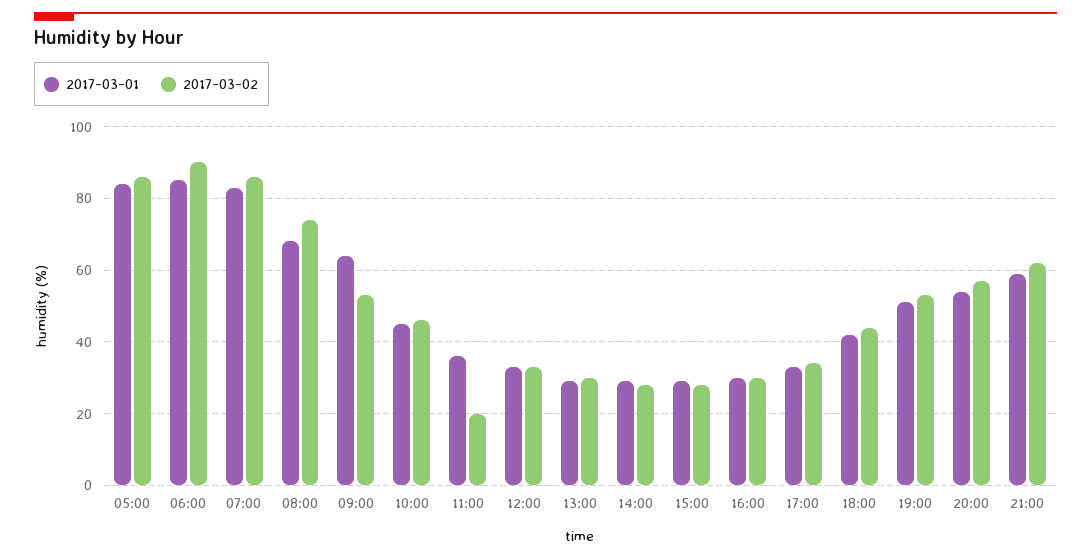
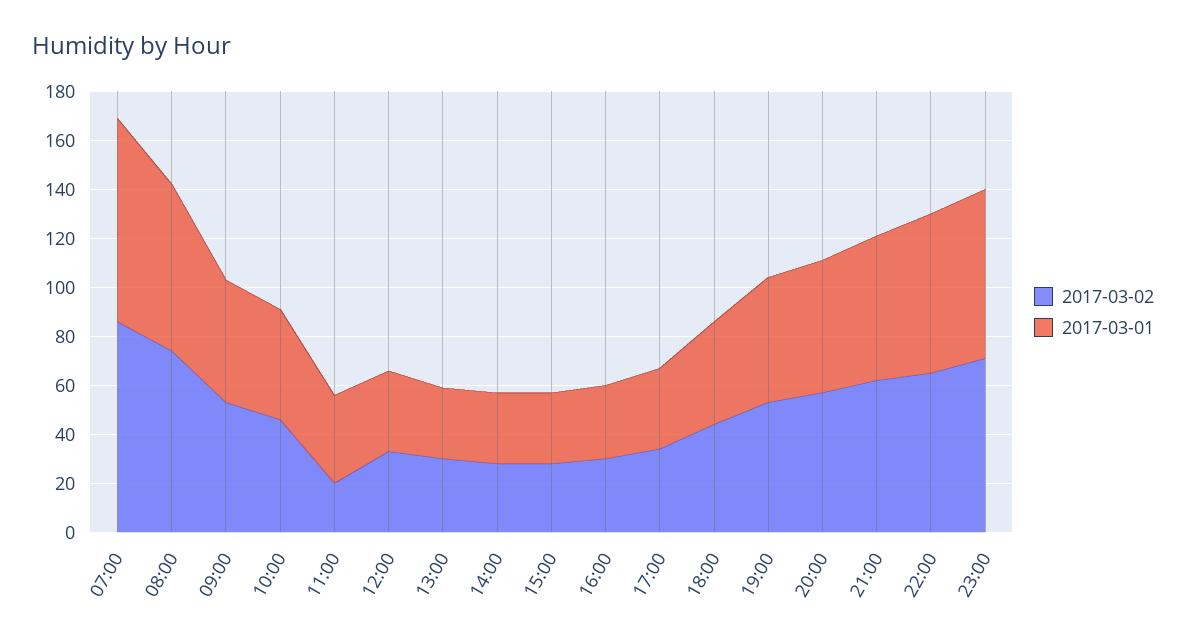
2017-03-01, 05:00: 85 -> none
2017-03-02, 05:00: 85 -> none
2017-03-01, 06:00: 85 -> none
2017-03-02, 06:00: 90 -> none
2017-03-01, 09:00: 65 -> 50
2017-03-02, 22:00: none -> 65
2017-03-01, 22:00: none -> 65
2017-03-02, 23:00: none -> 70
2017-03-01, 23:00: none -> 70

